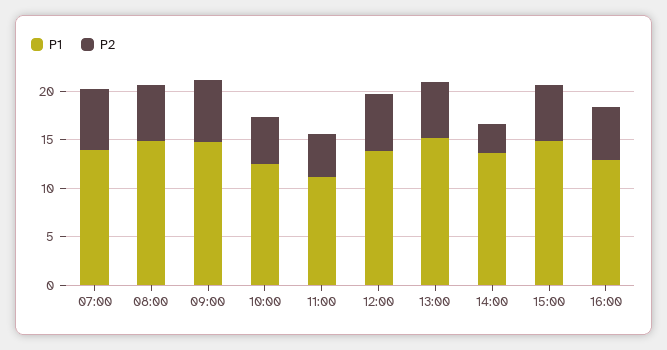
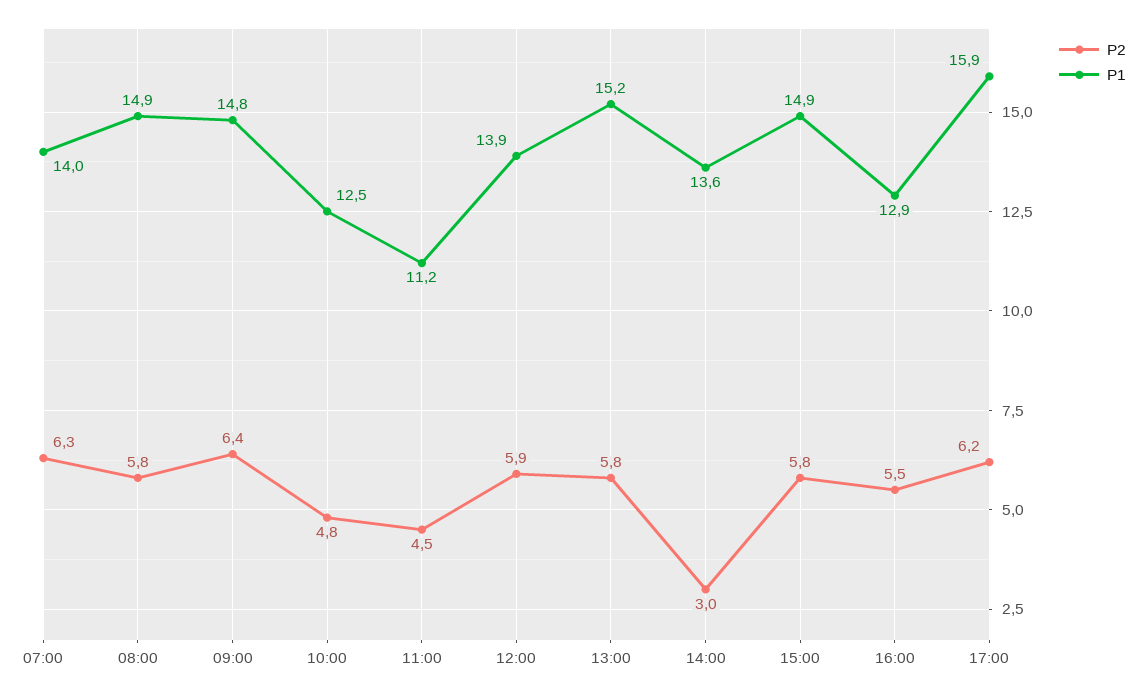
P2, 17:00: none -> 6.2
P1, 17:00: none -> 15.9

